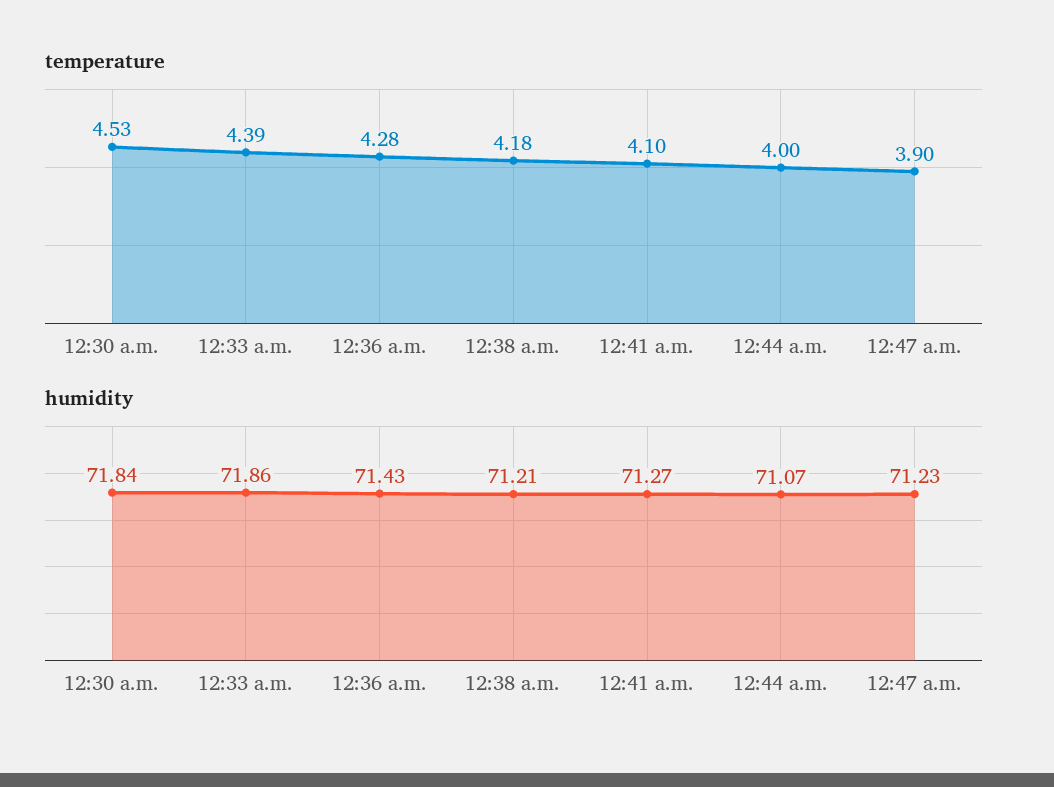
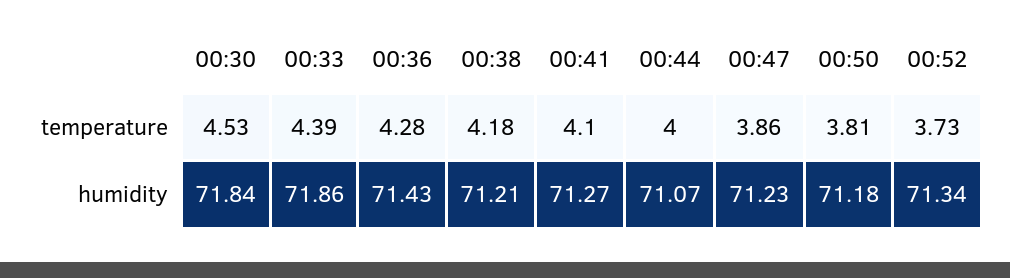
temperature, 12:47 a.m.: 3.9 -> 3.86
temperature, 00:50: none -> 3.81
temperature, 00:52: none -> 3.73
humidity, 00:50: none -> 71.18
humidity, 00:52: none -> 71.34

